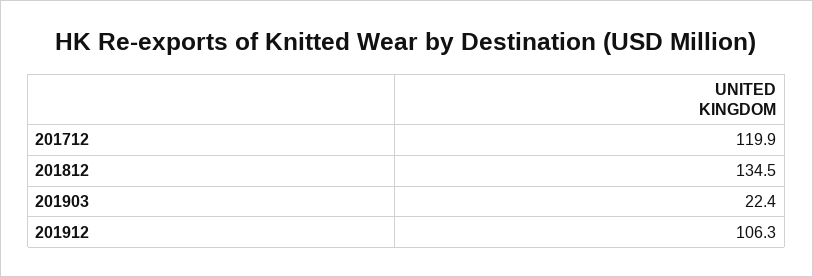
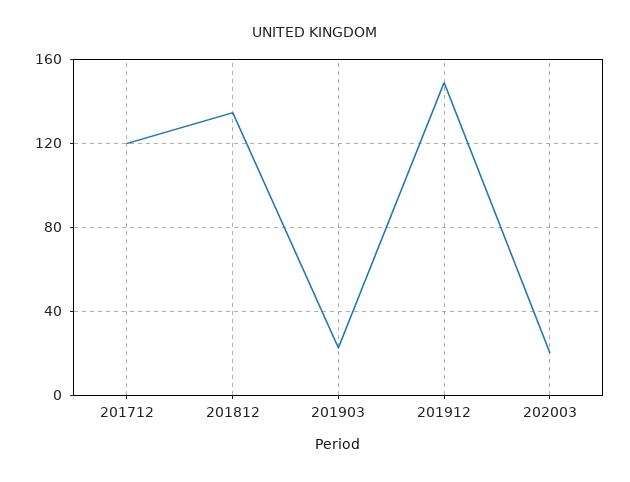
201912: 106.3 -> 150
202003: none -> 20

